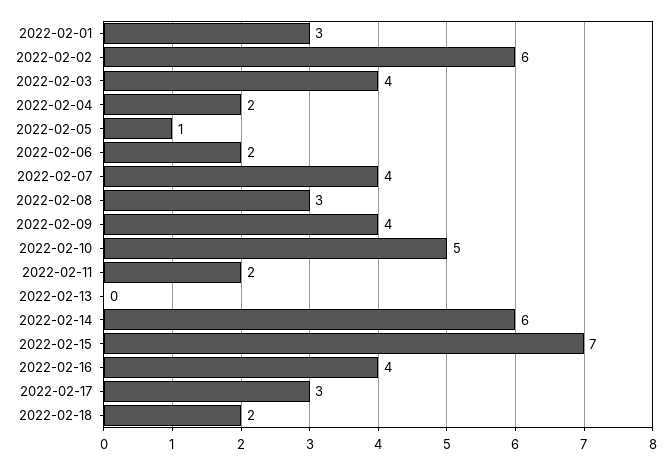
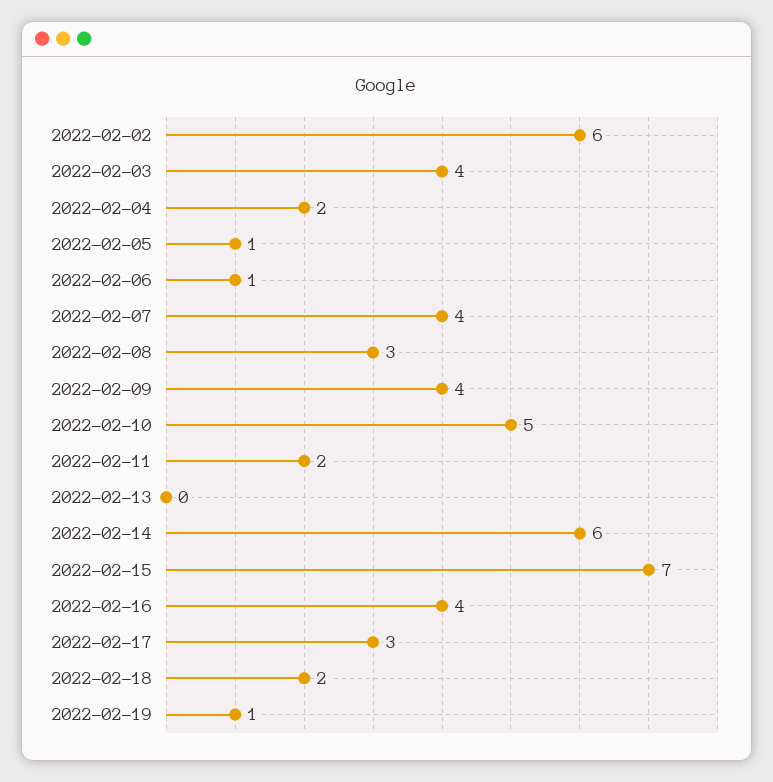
2022-02-01: 3 -> none
2022-02-06: 2 -> 1
2022-02-19: none -> 1

